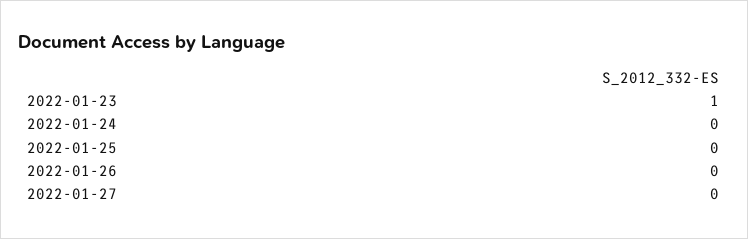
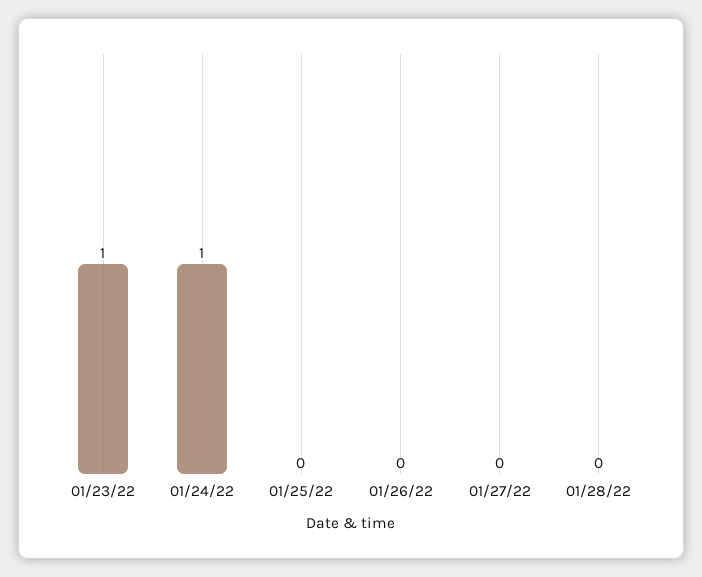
2022-01-24: 0 -> 1
01/28/22: none -> 0

